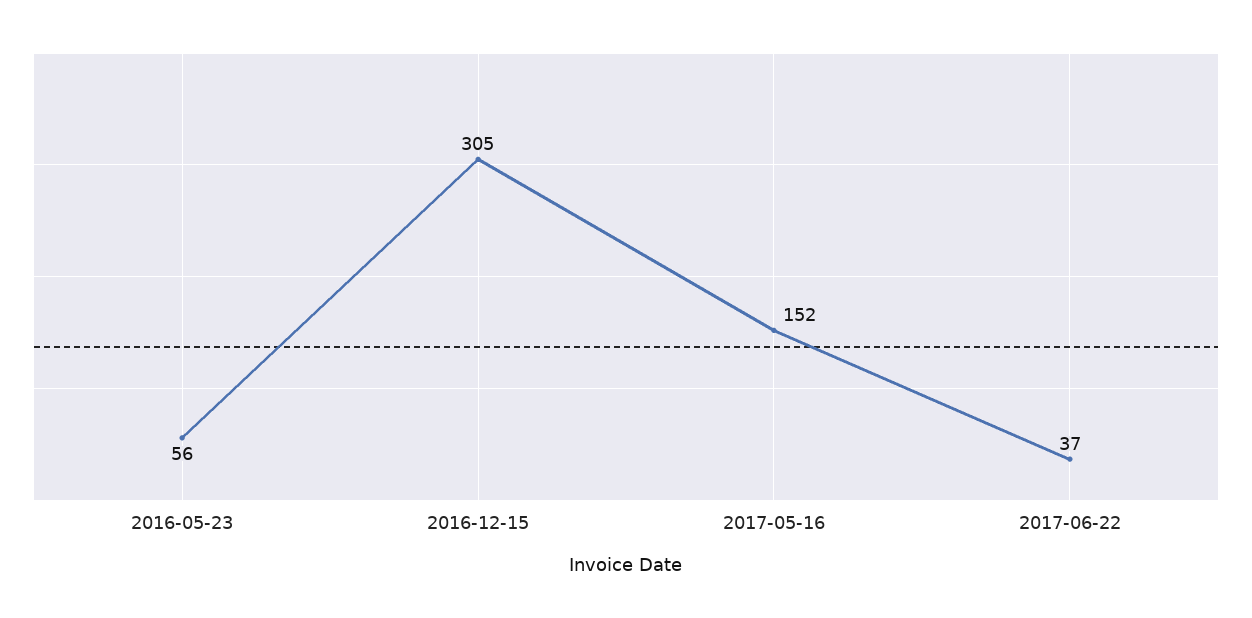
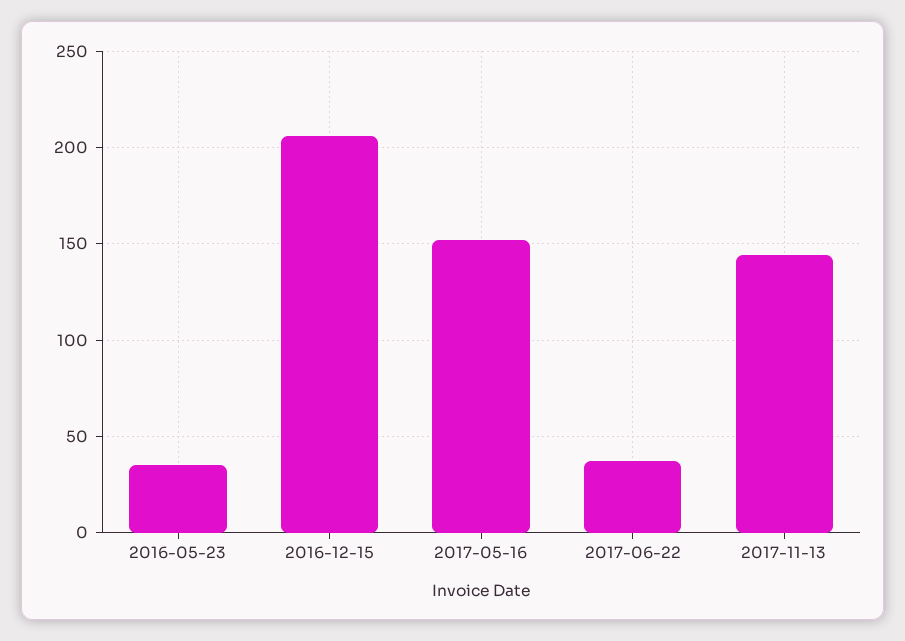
2016-05-23: 56 -> 35
2016-12-15: 305 -> 205
2017-11-13: none -> 145

